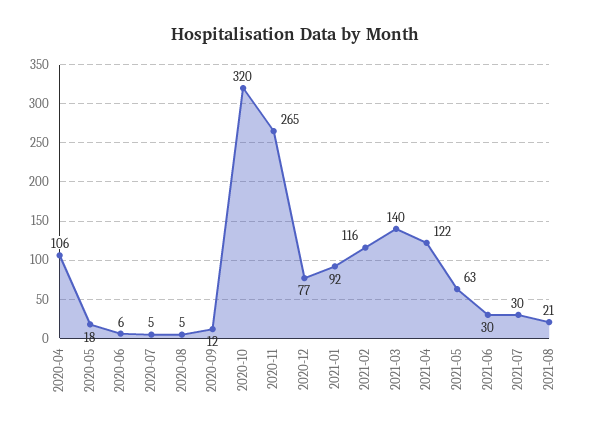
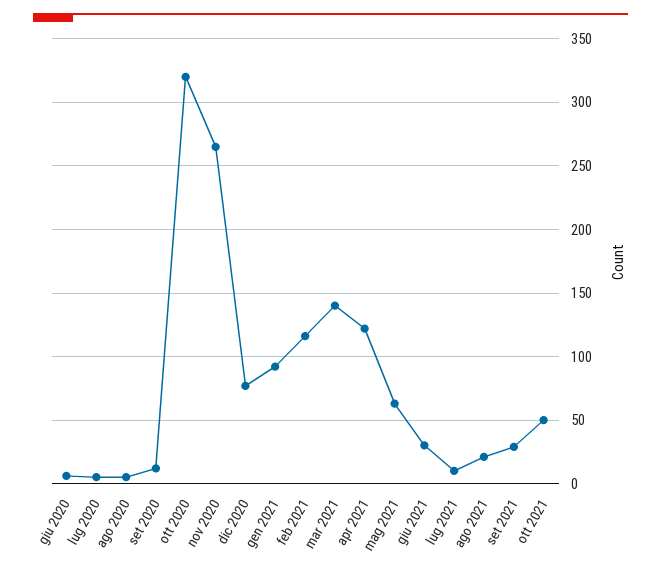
2020-04: 106 -> none
2020-05: 18 -> none
2021-07: 30 -> 10
set 2021: none -> 30
ott 2021: none -> 50

